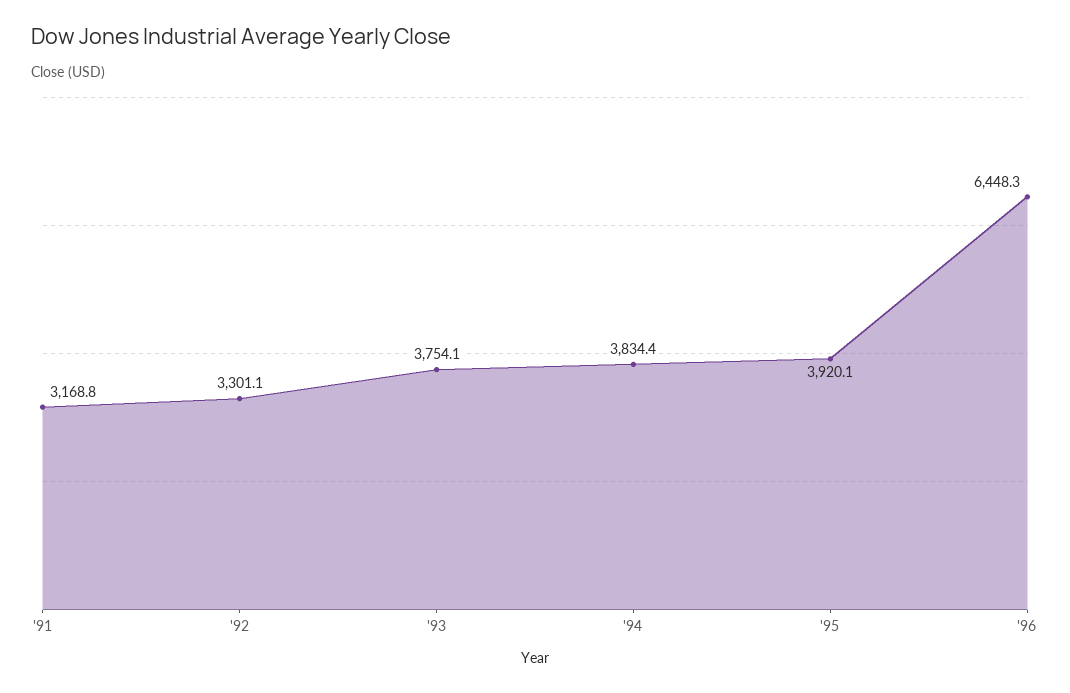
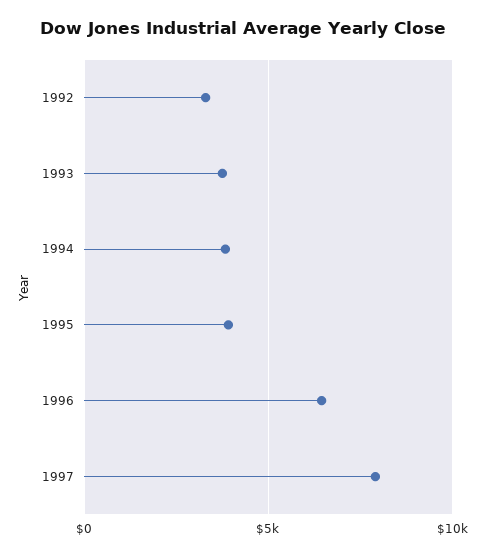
'91: 3168.8 -> none
1997: none -> 8000

